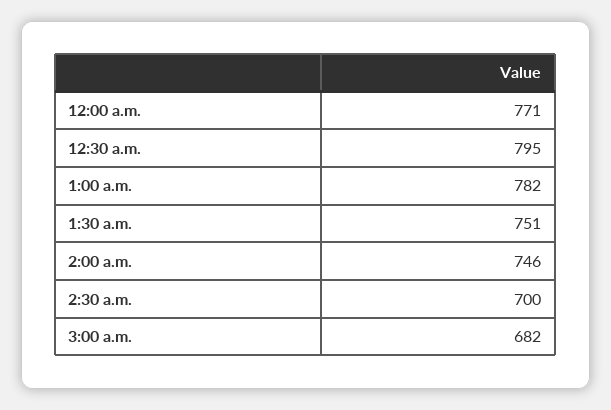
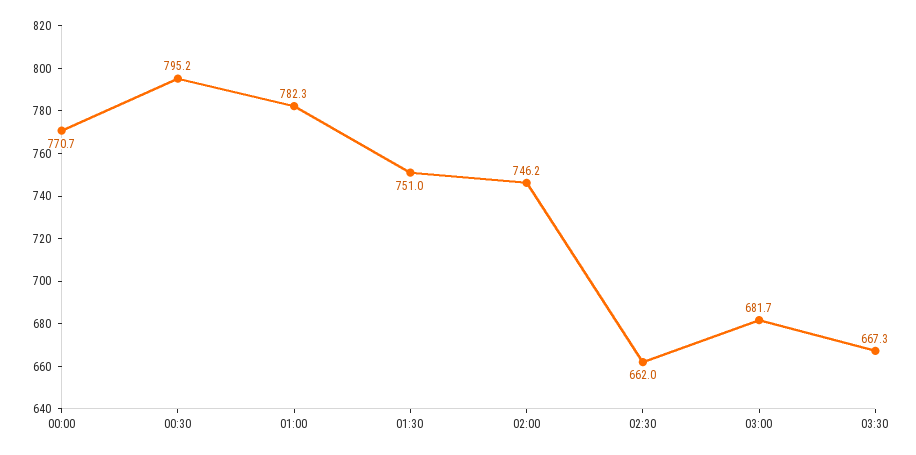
2:30 a.m.: 700 -> 662
03:30: none -> 667.3

